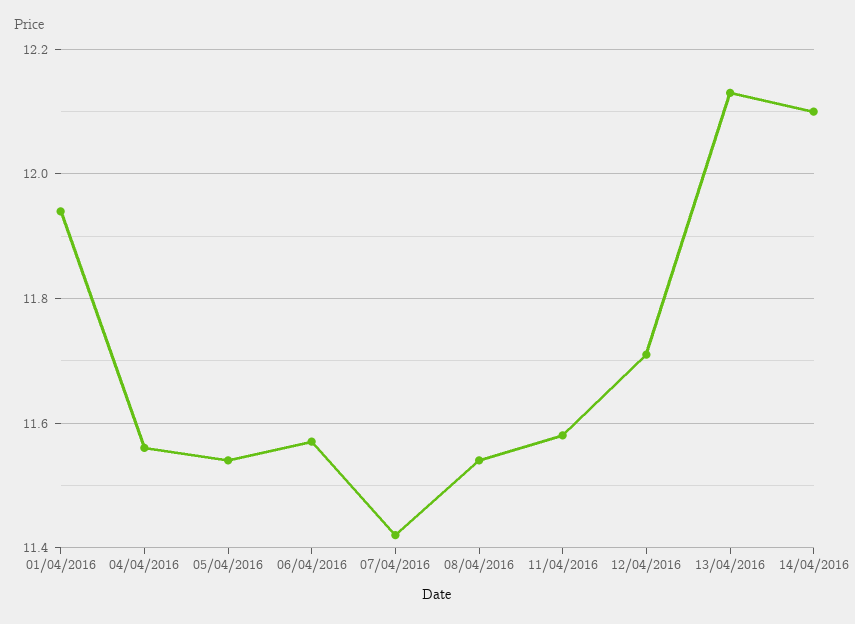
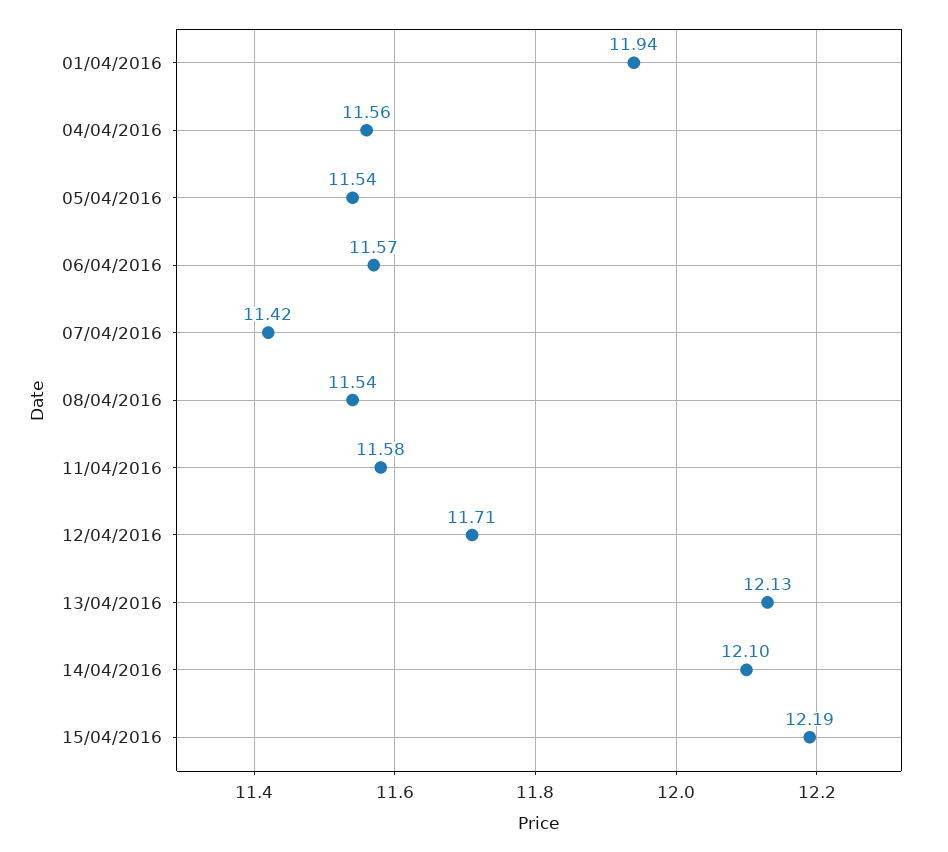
15/04/2016: none -> 12.19

